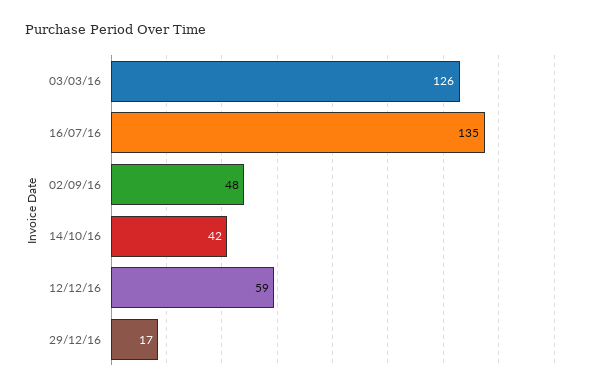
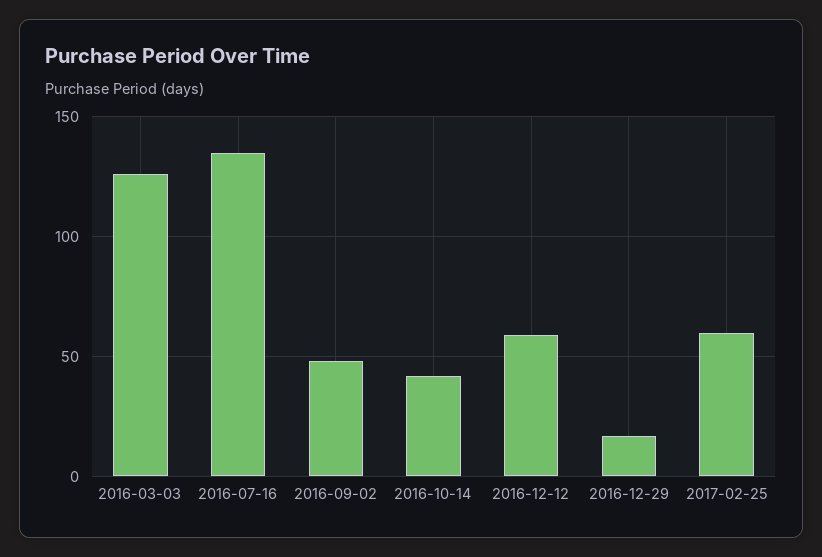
2017-02-25: none -> 60

